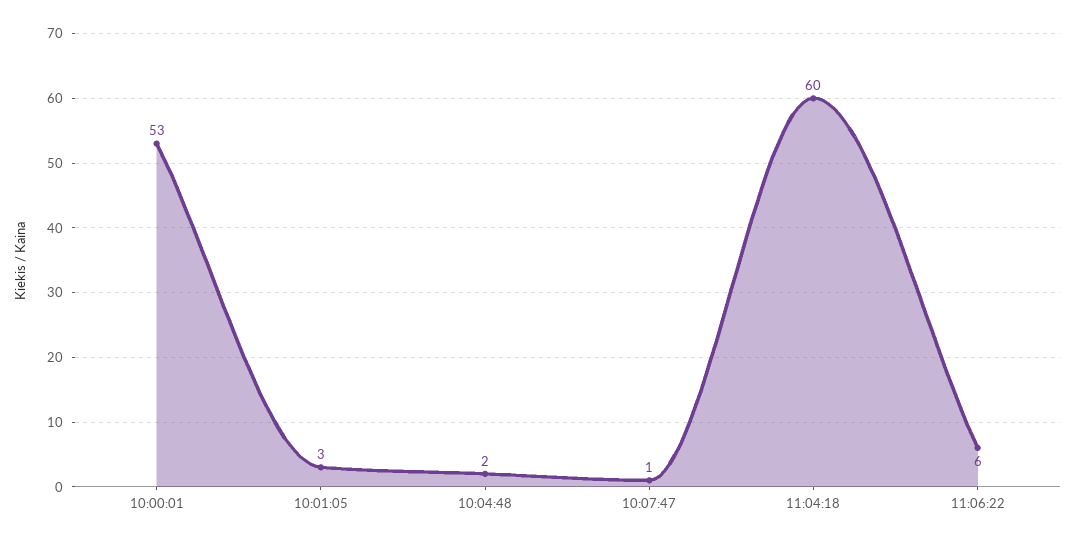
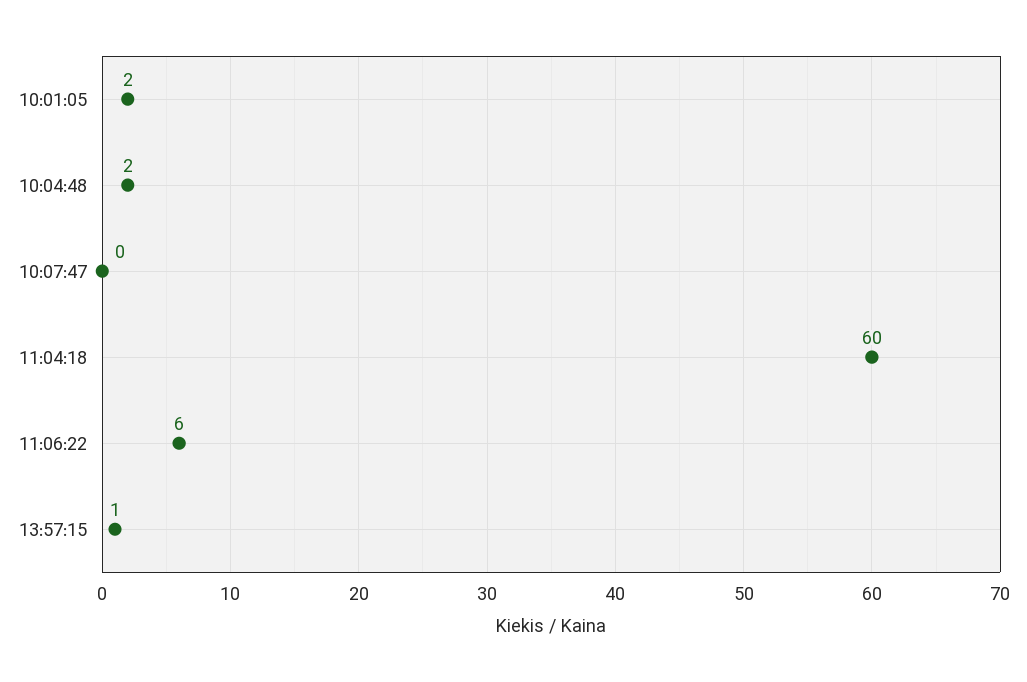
10:00:01: 53 -> none
10:01:05: 3 -> 2
10:07:47: 1 -> 0
13:57:15: none -> 1

